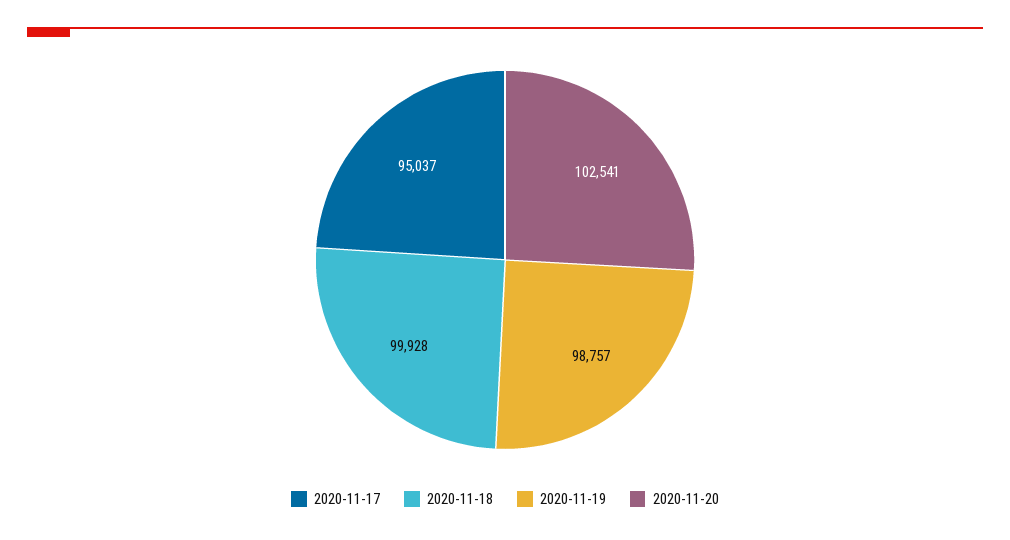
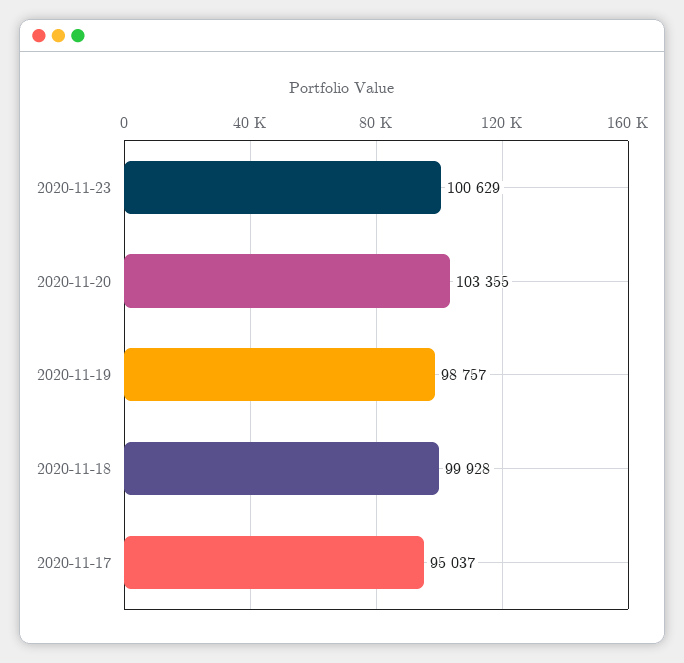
2020-11-20: 102541 -> 103355
2020-11-23: none -> 100629

